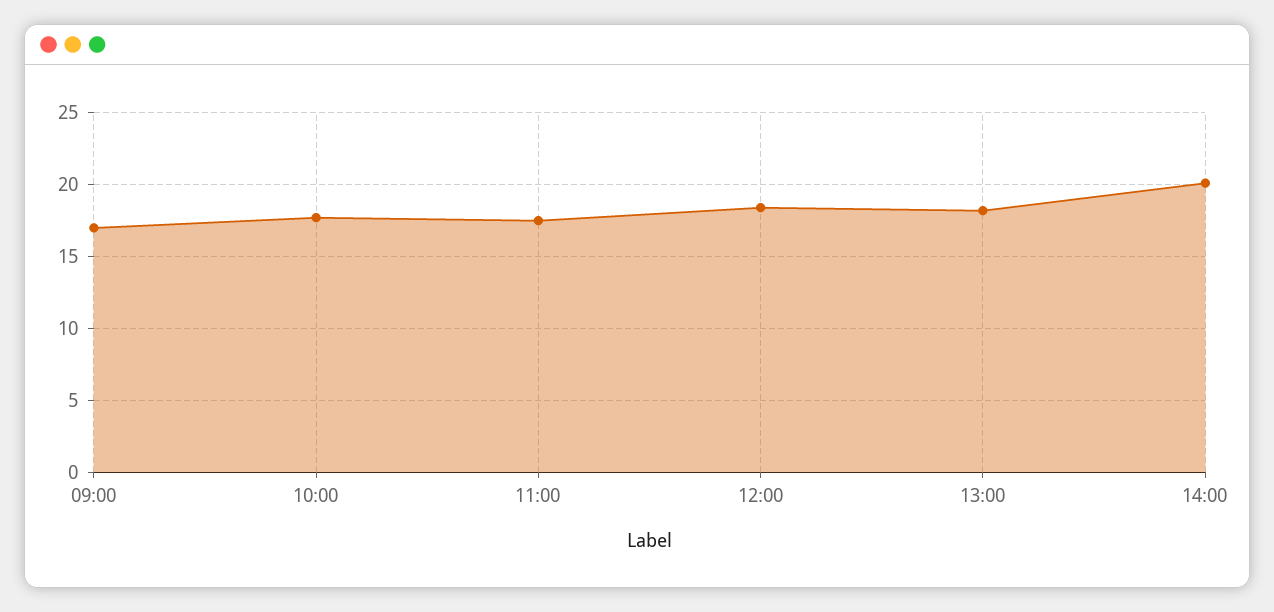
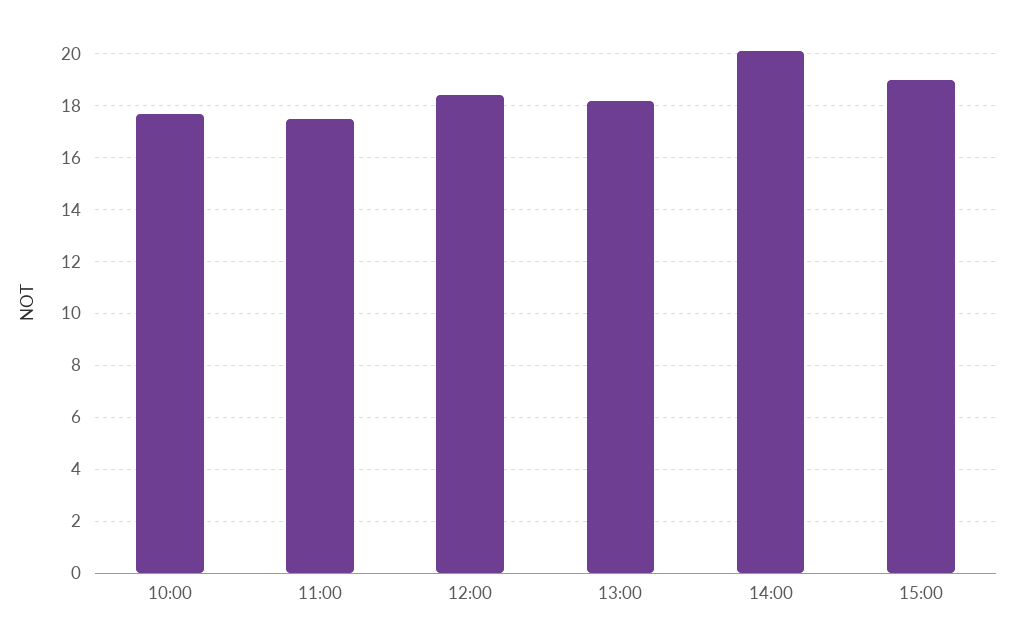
09:00: 17 -> none
15:00: none -> 19

